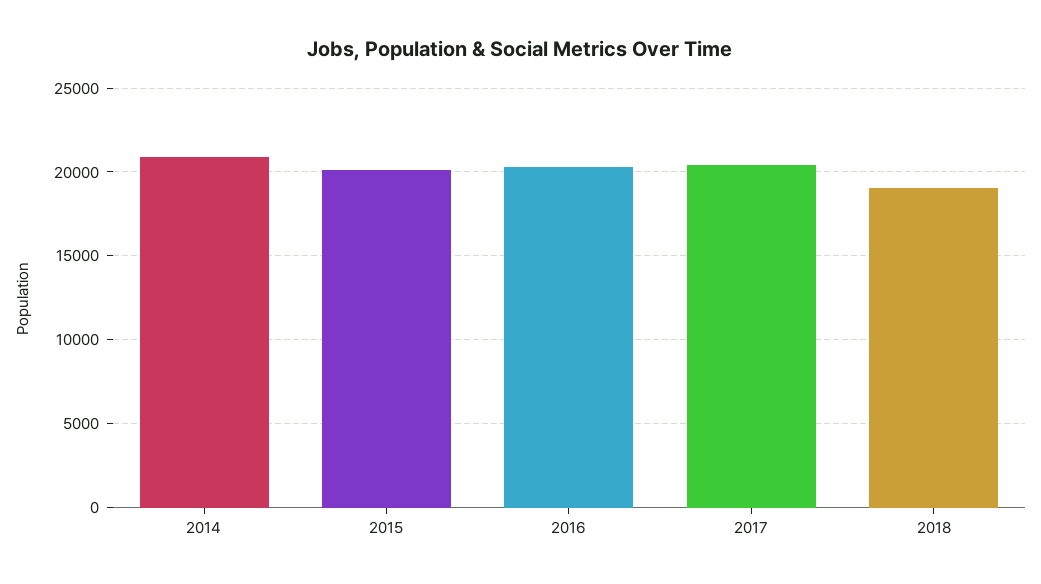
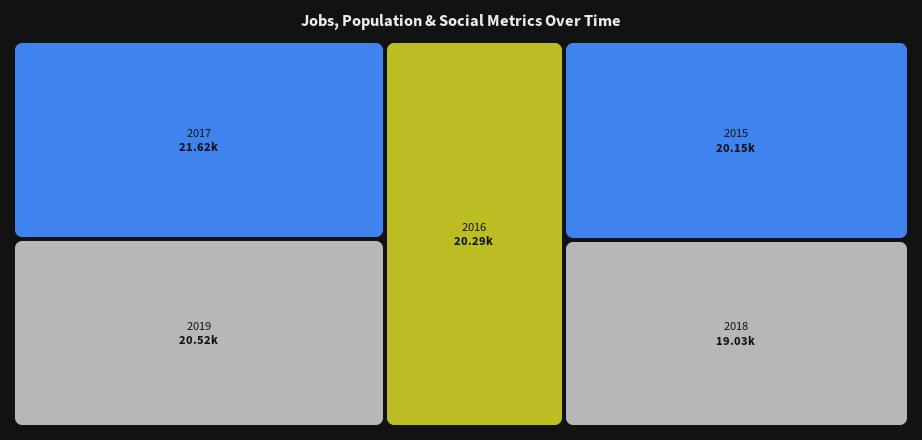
2014: 21000 -> none
2017: 20500 -> 21620
2019: none -> 20520

